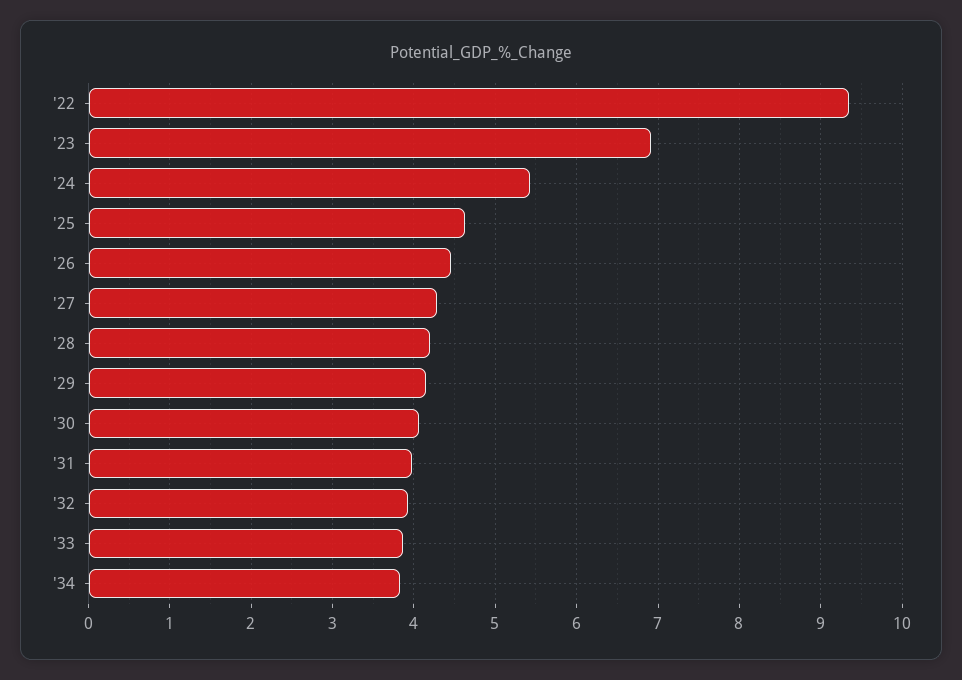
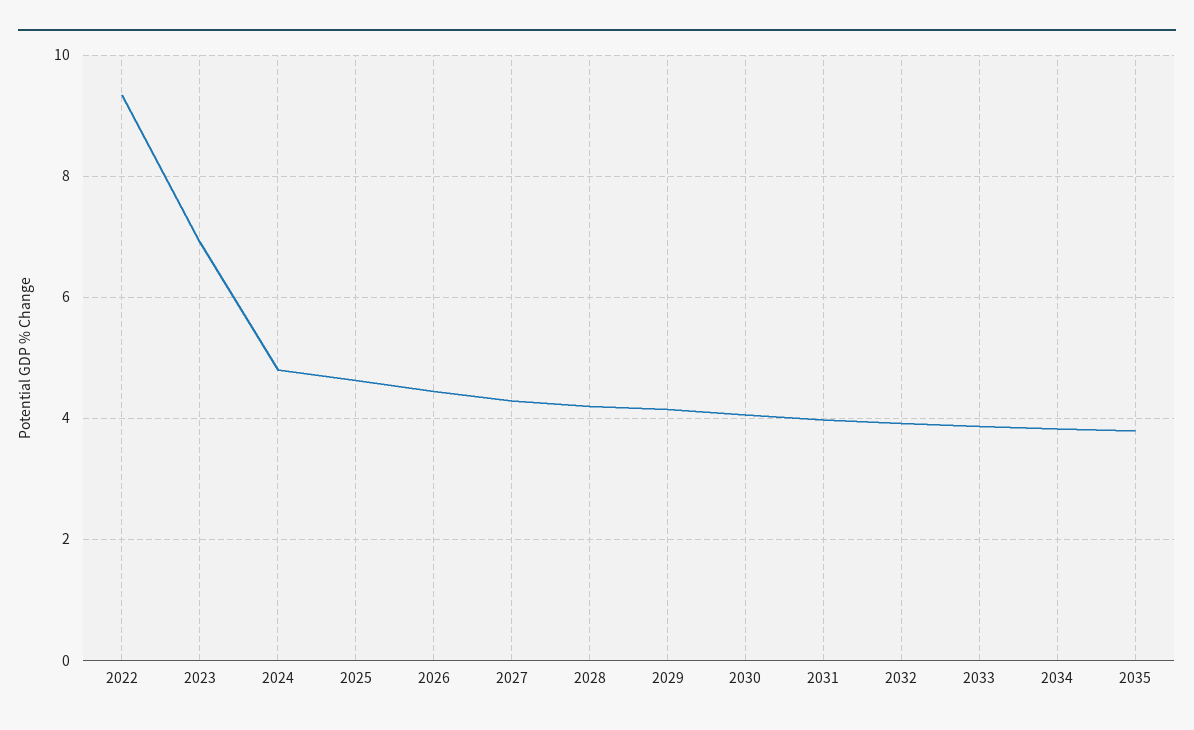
'24: 5.4 -> 4.8
2035: none -> 3.8

